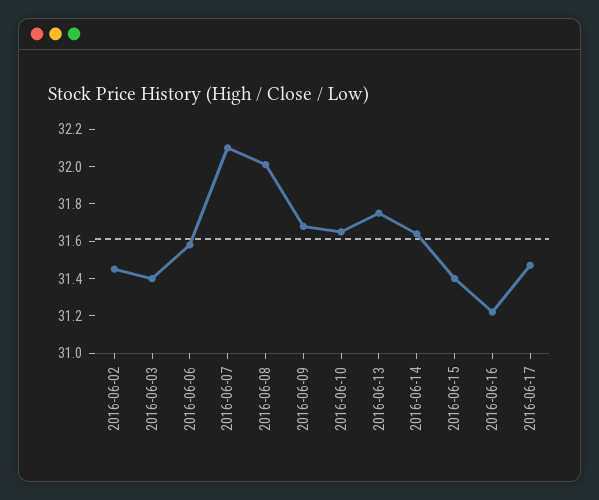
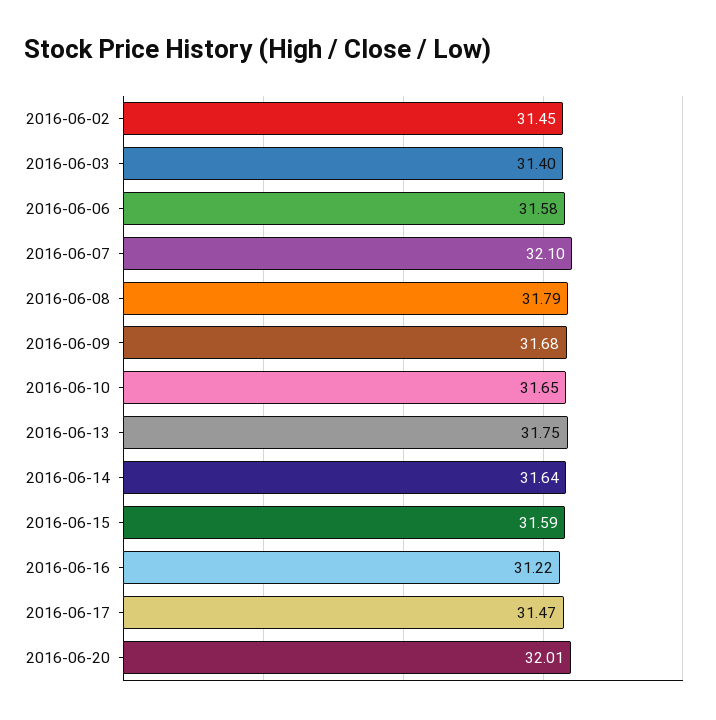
2016-06-08: 32 -> 31.79
2016-06-15: 31.4 -> 31.59
2016-06-20: none -> 32.01

